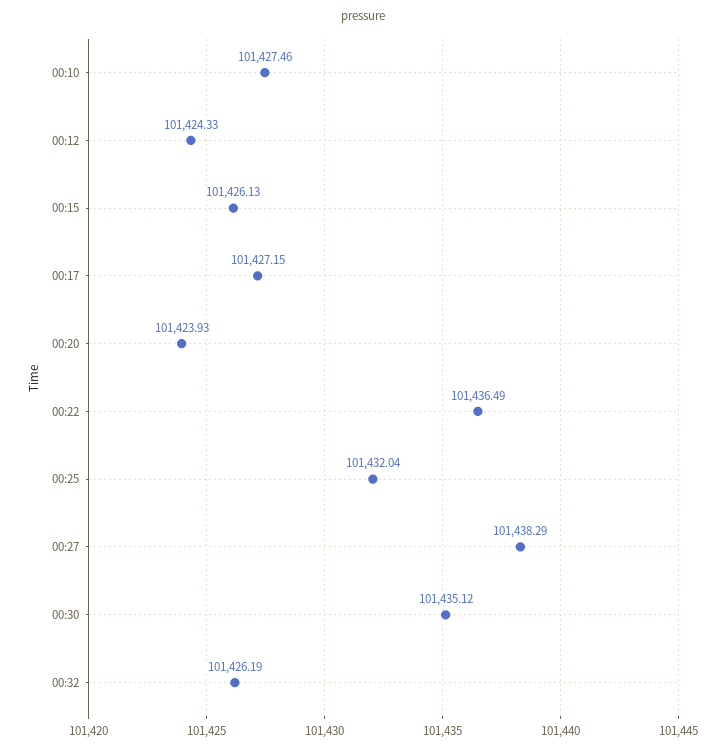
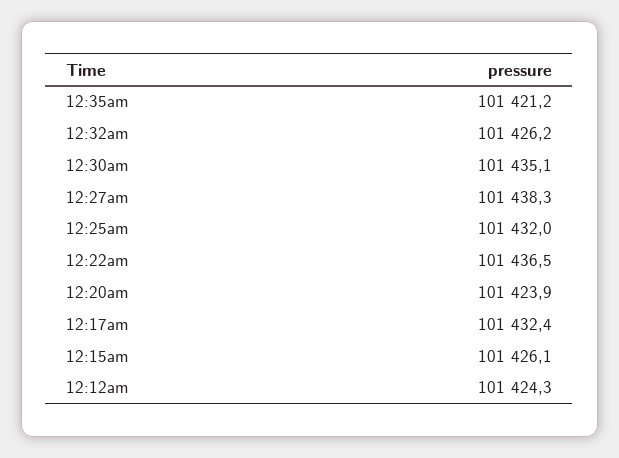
00:10: 101427.46 -> none
00:17: 101427.15 -> 101432.4
12:35am: none -> 101421.2

